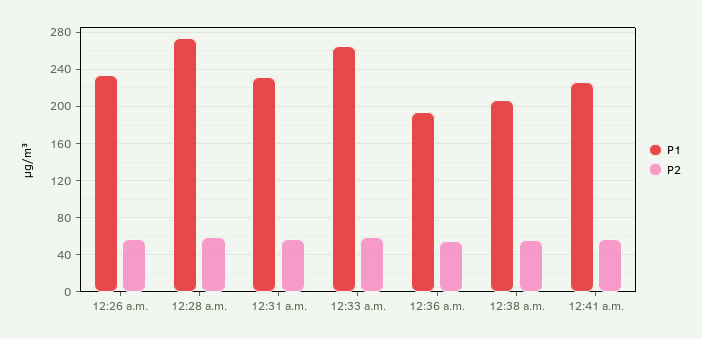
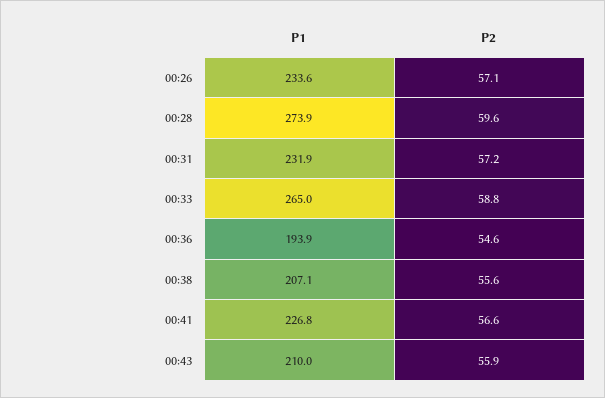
P1, 00:43: none -> 210
P2, 00:43: none -> 55.9

